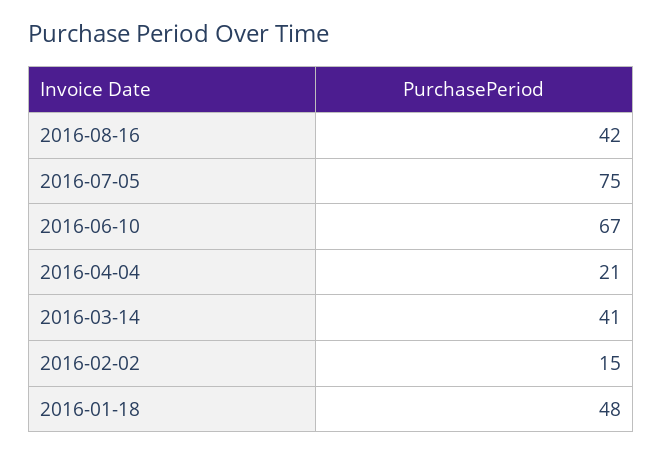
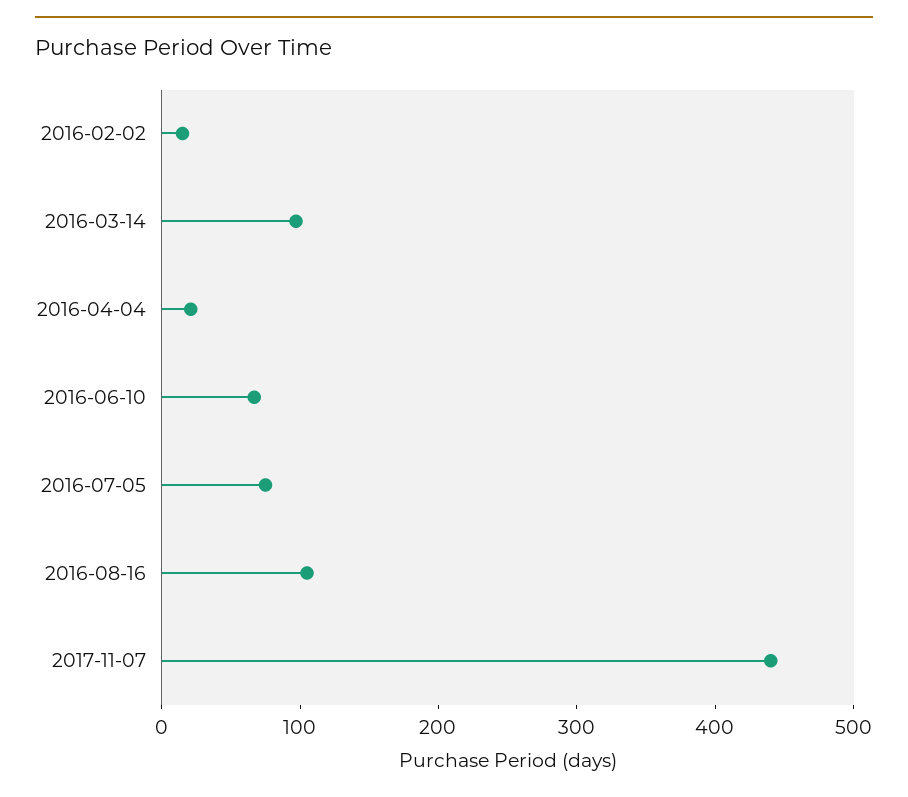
2016-08-16: 42 -> 100
2016-03-14: 41 -> 100
2016-01-18: 48 -> none
2017-11-07: none -> 440

